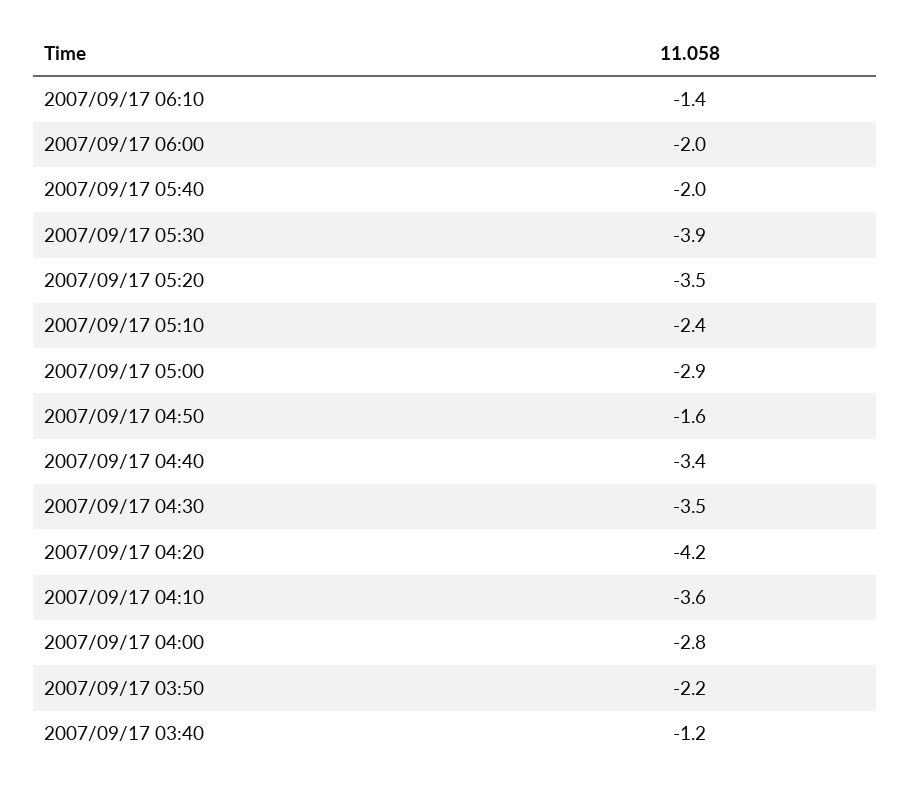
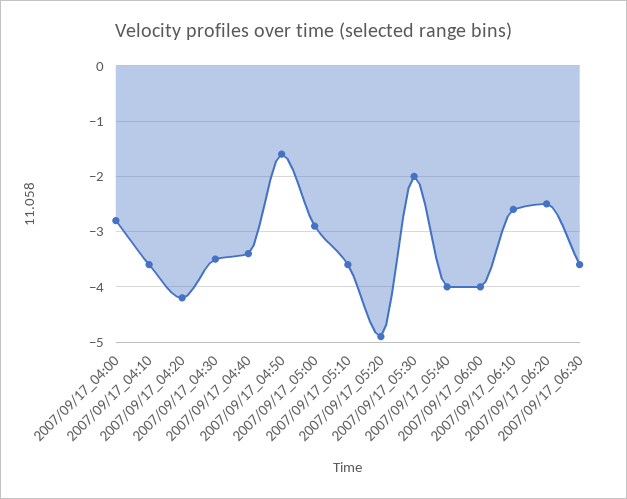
2007/09/17 06:10: -1.4 -> -2.5
2007/09/17 06:00: -2 -> -4
2007/09/17 05:40: -2 -> -4
2007/09/17 05:30: -3.9 -> -2
2007/09/17 05:20: -3.5 -> -5
2007/09/17 05:10: -2.4 -> -3.5
2007/09/17 03:50: -2.2 -> none
2007/09/17 03:40: -1.2 -> none
2007/09/17_06:20: none -> -2.5
2007/09/17_06:30: none -> -3.5

